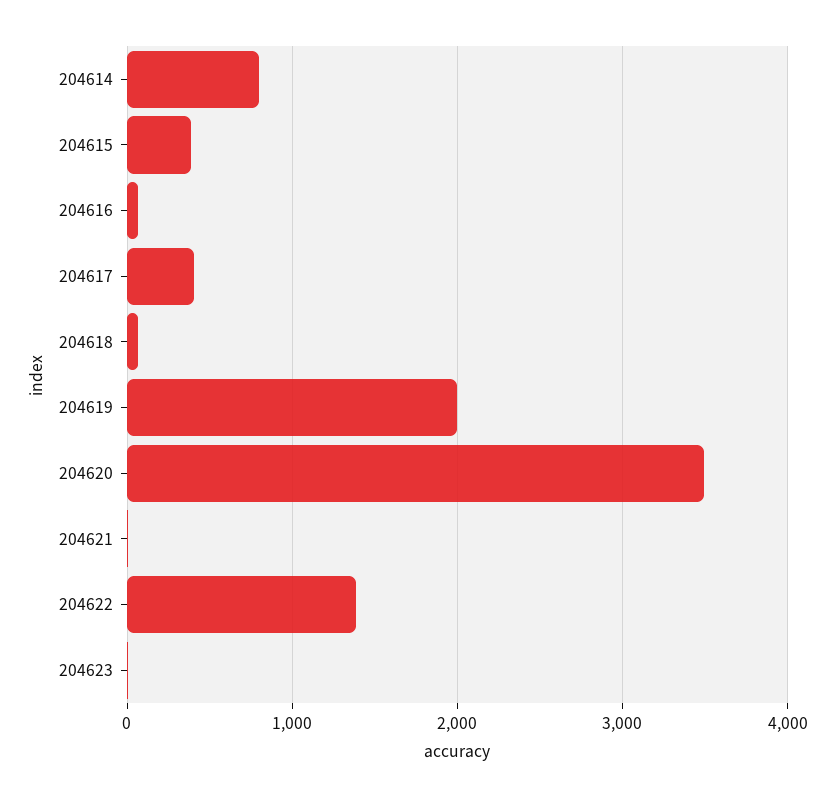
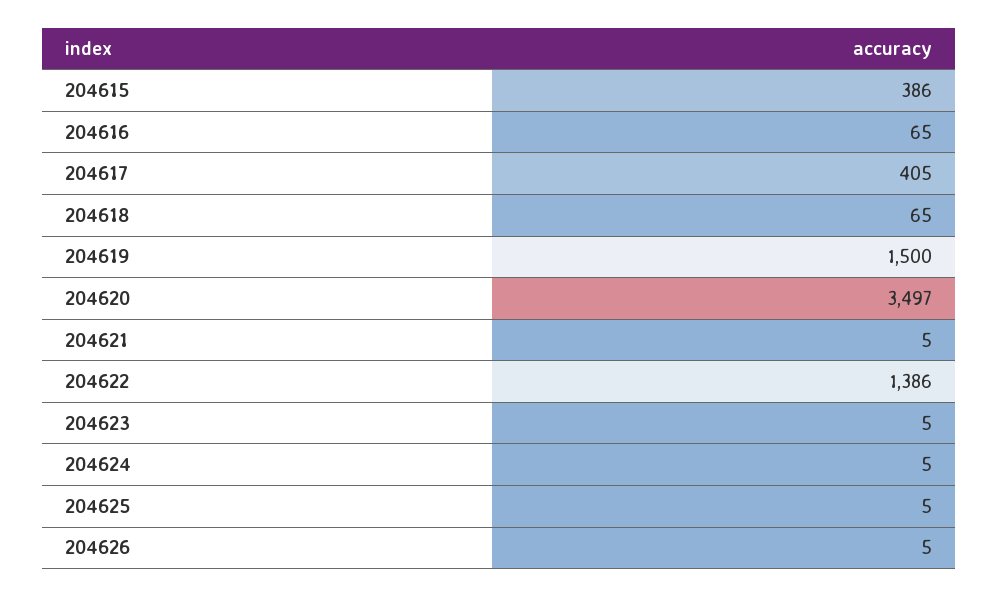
204614: 800 -> none
204619: 2000 -> 1500
204624: none -> 5
204625: none -> 5
204626: none -> 5

